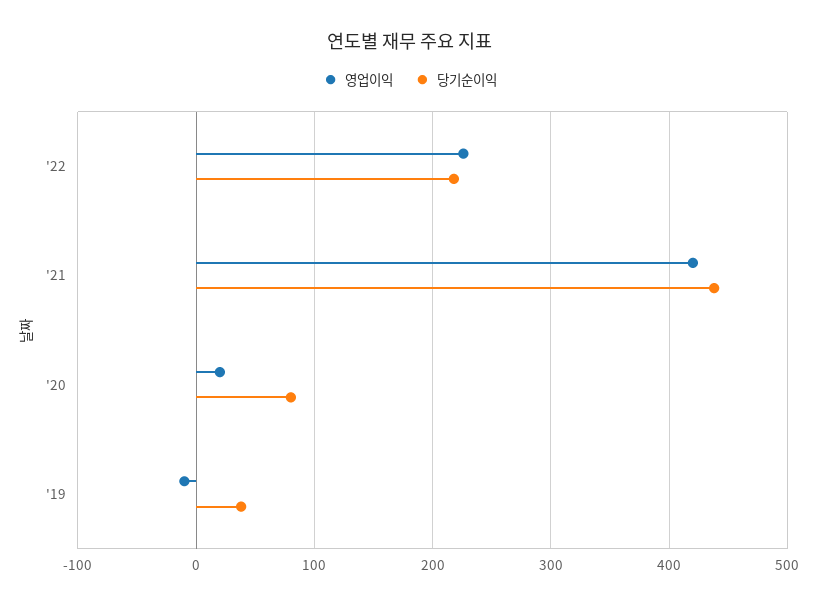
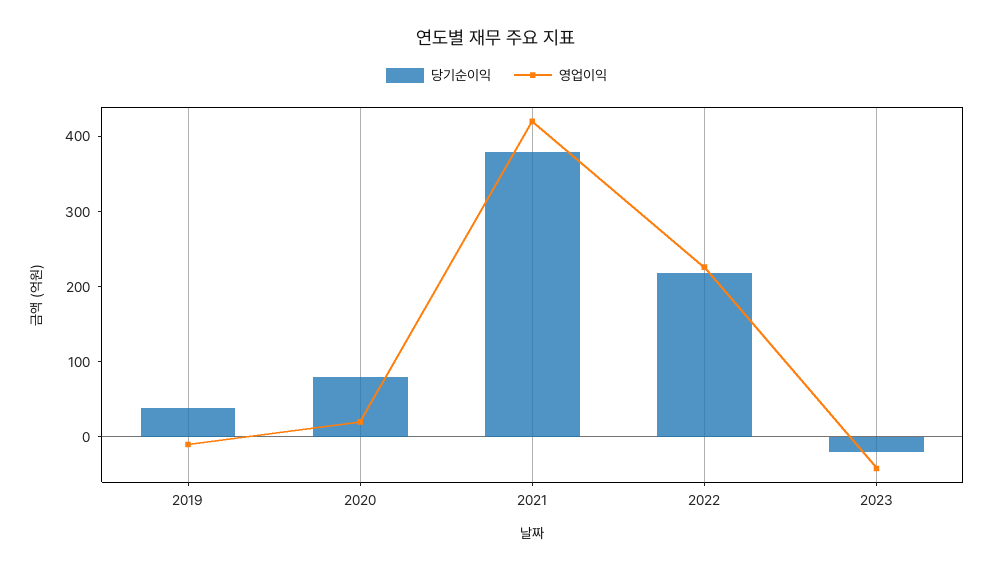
당기순이익, '21: 440 -> 380
당기순이익, 2023: none -> -20
영업이익, 2023: none -> -40

